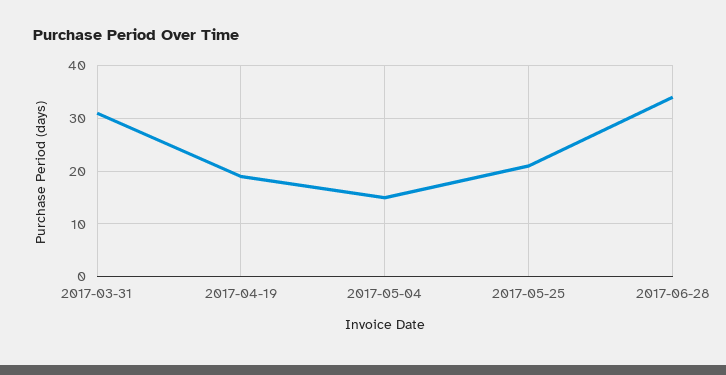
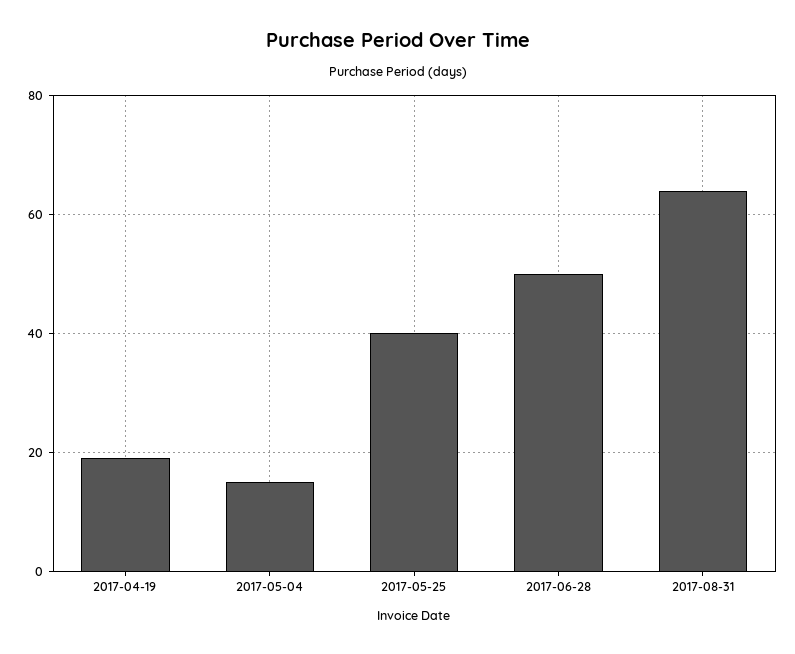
2017-03-31: 30 -> none
2017-05-25: 20 -> 40
2017-06-28: 35 -> 50
2017-08-31: none -> 65

